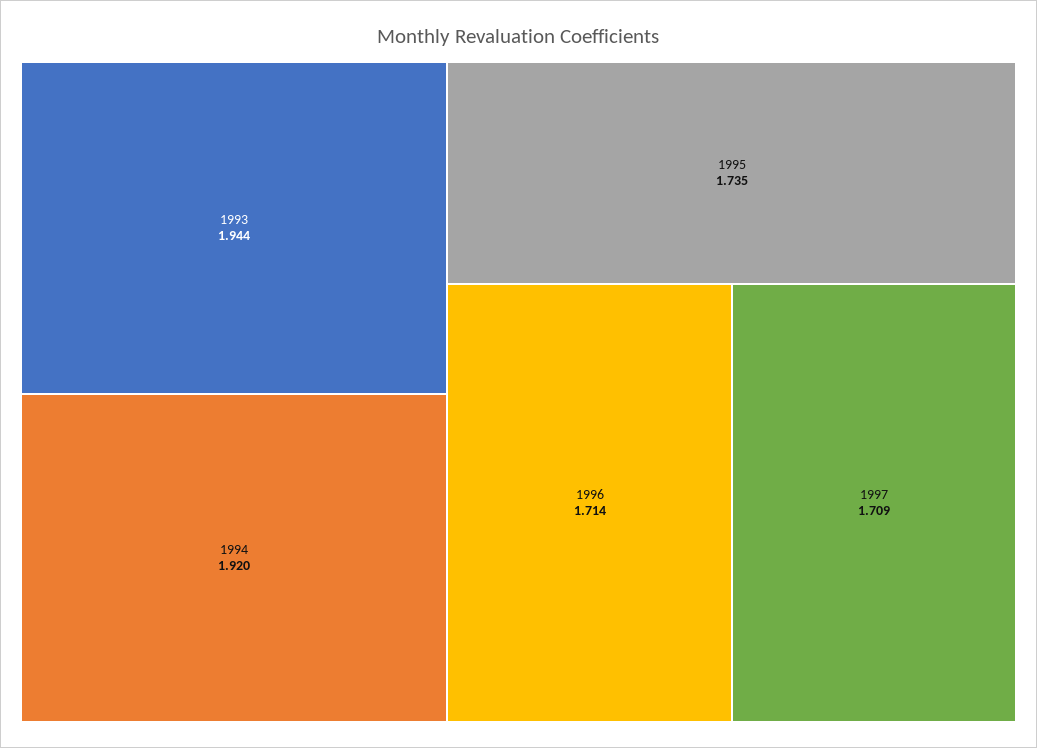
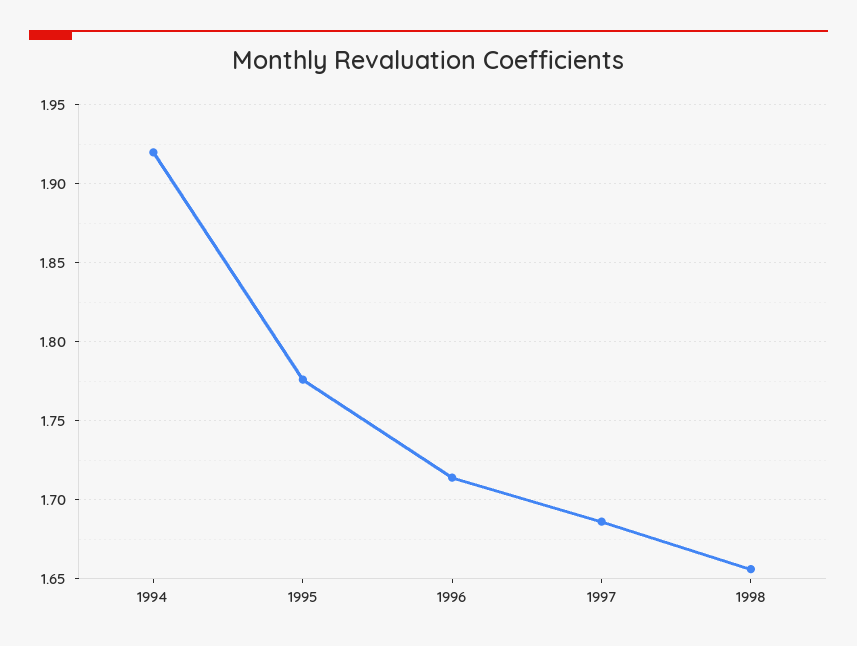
1993: 1.944 -> none
1995: 1.735 -> 1.775
1997: 1.709 -> 1.685
1998: none -> 1.655

